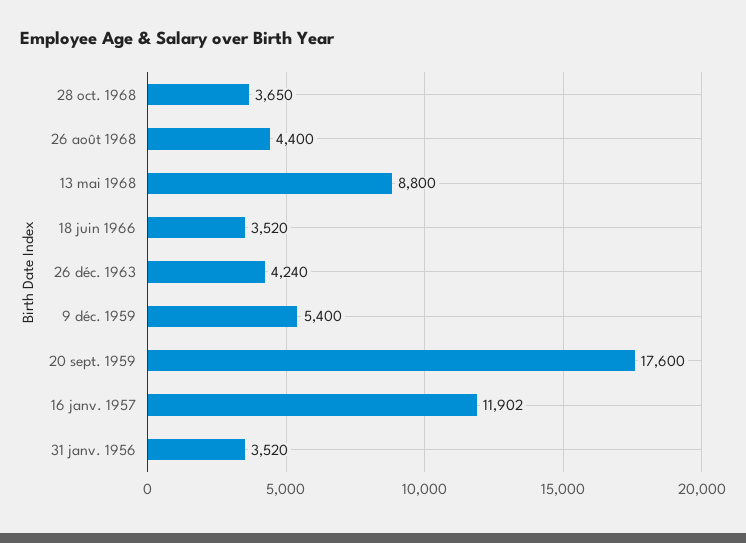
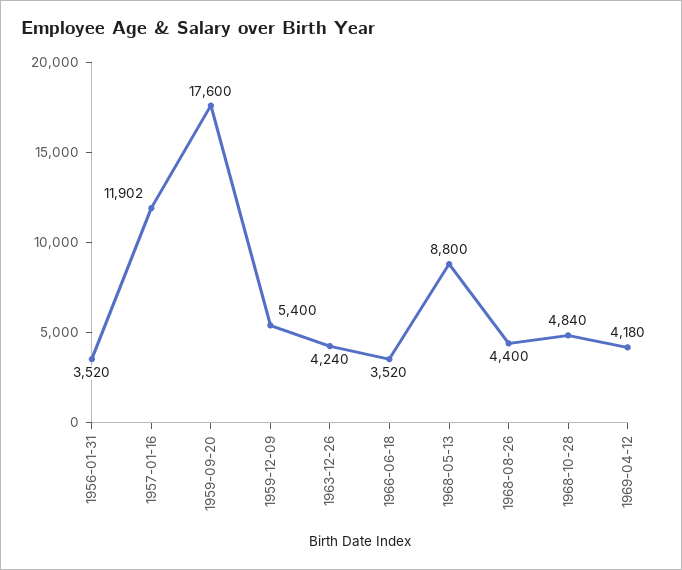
28 oct. 1968: 3650 -> 4840
1969-04-12: none -> 4180

